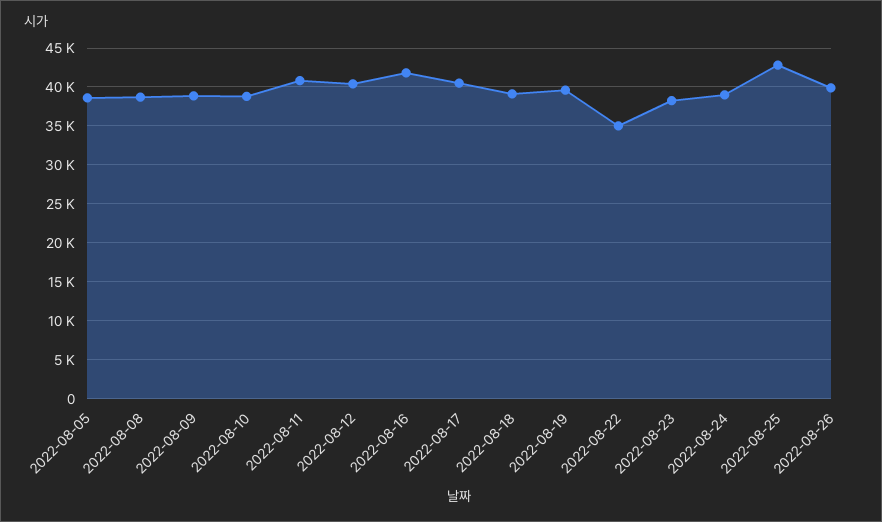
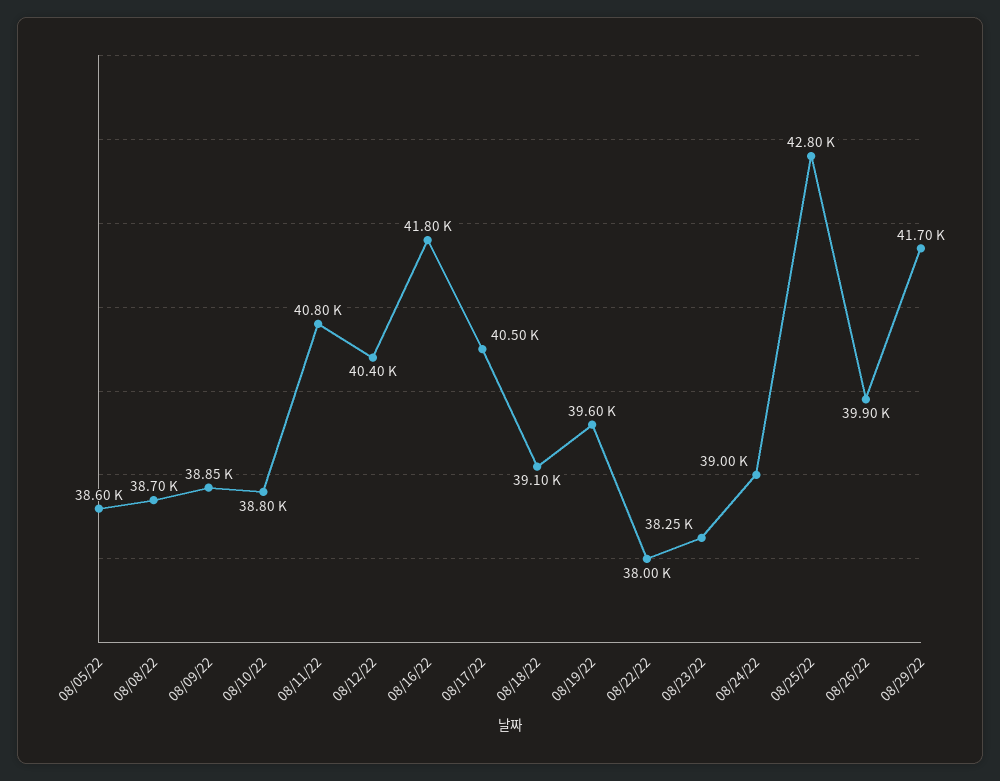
2022-08-22: 35000 -> 38000
08/29/22: none -> 41700

